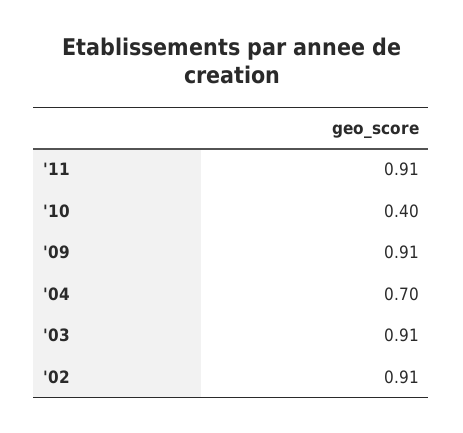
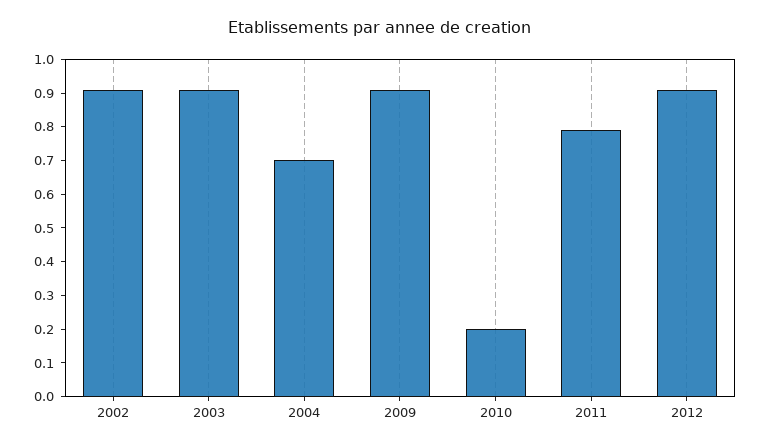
'11: 0.91 -> 0.8
'10: 0.4 -> 0.2
2012: none -> 0.9

